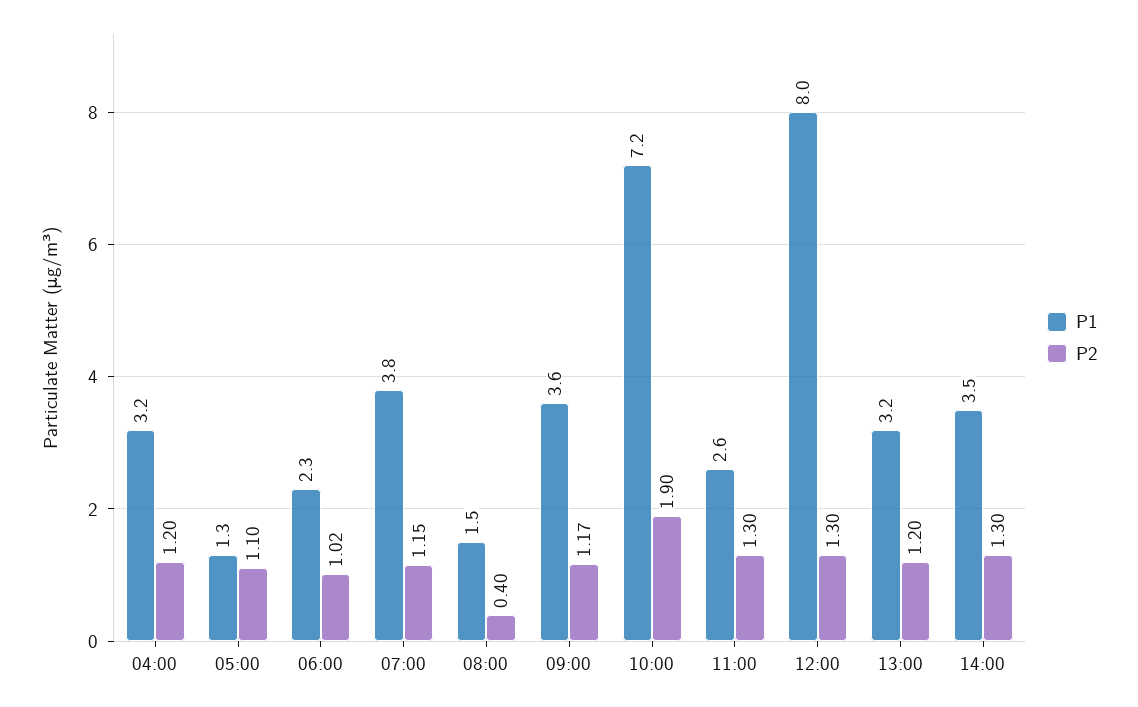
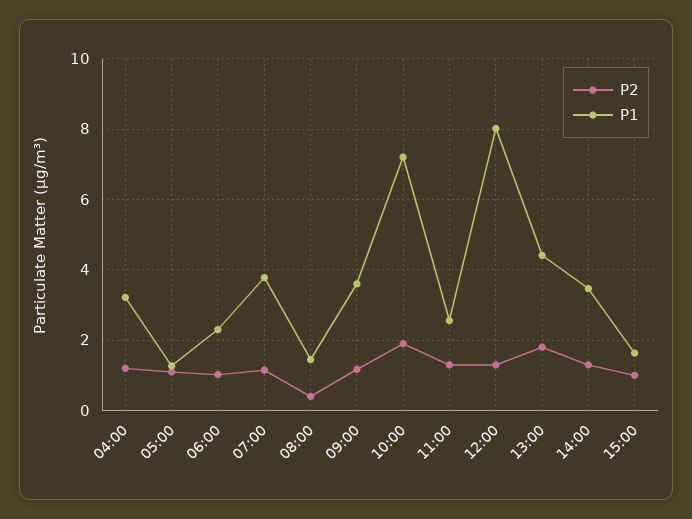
P1, 13:00: 3.2 -> 4.4
P2, 13:00: 1.2 -> 1.8
P2, 15:00: none -> 1
P1, 15:00: none -> 1.6

